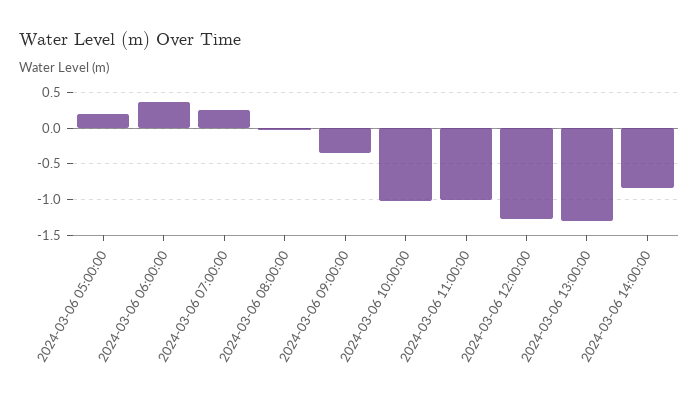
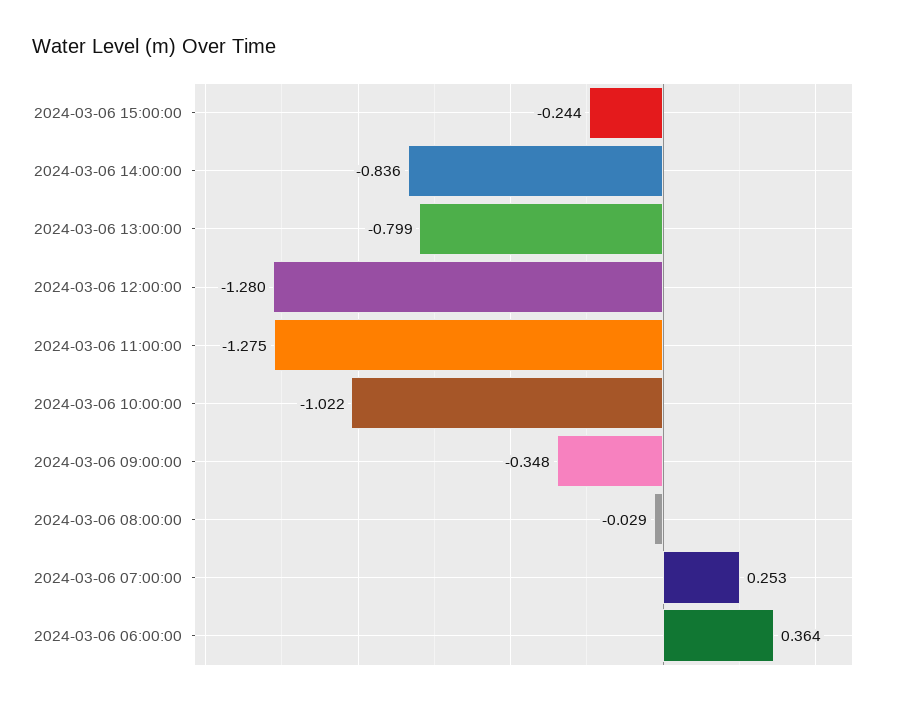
2024-03-06 05:00:00: 0.2 -> none
2024-03-06 11:00:00: -1 -> -1.275
2024-03-06 13:00:00: -1.3 -> -0.799
2024-03-06 15:00:00: none -> -0.244

